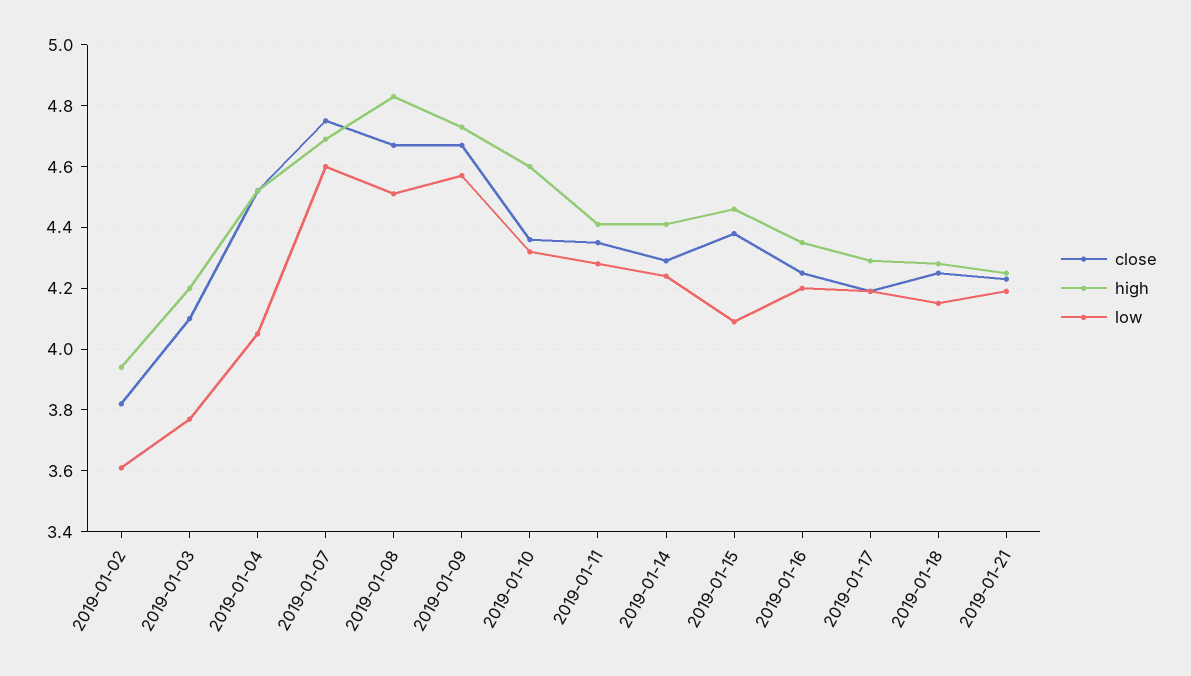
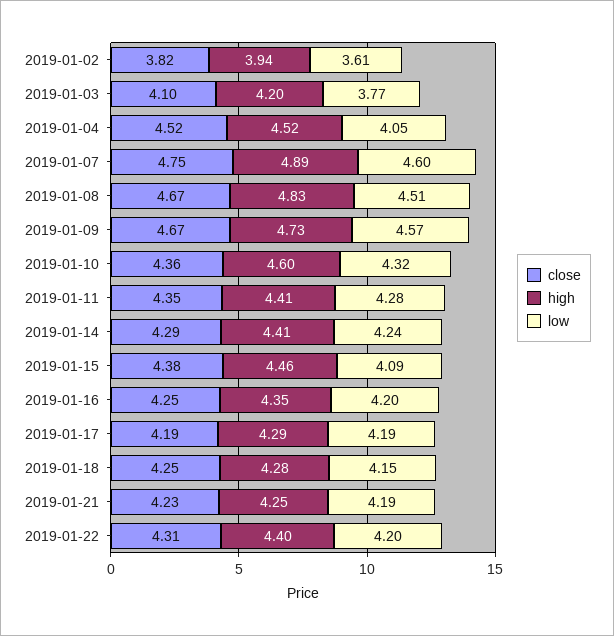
high, 2019-01-07: 4.7 -> 4.89
close, 2019-01-22: none -> 4.31
high, 2019-01-22: none -> 4.4
low, 2019-01-22: none -> 4.2

